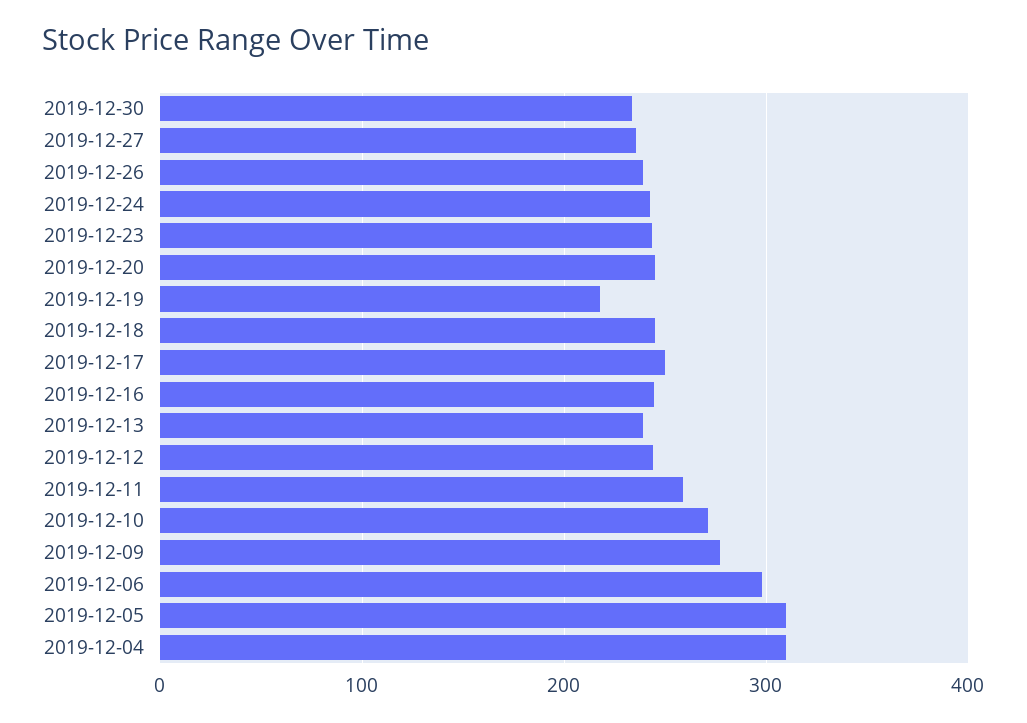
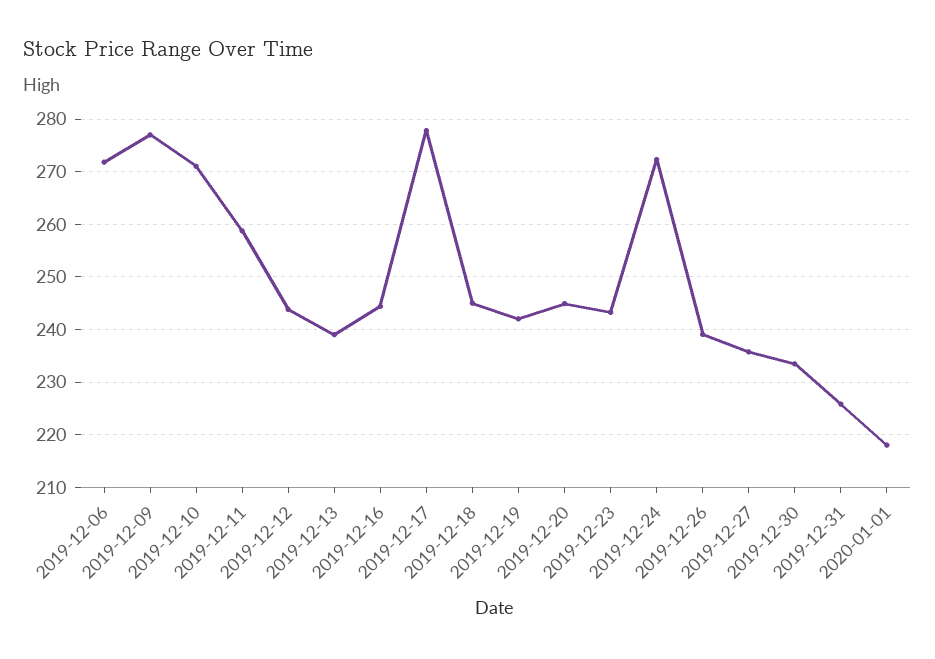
2019-12-24: 240 -> 272
2019-12-19: 220 -> 242
2019-12-17: 250 -> 278
2019-12-06: 300 -> 272
2019-12-05: 310 -> none
2019-12-04: 310 -> none
2019-12-31: none -> 226
2020-01-01: none -> 218

